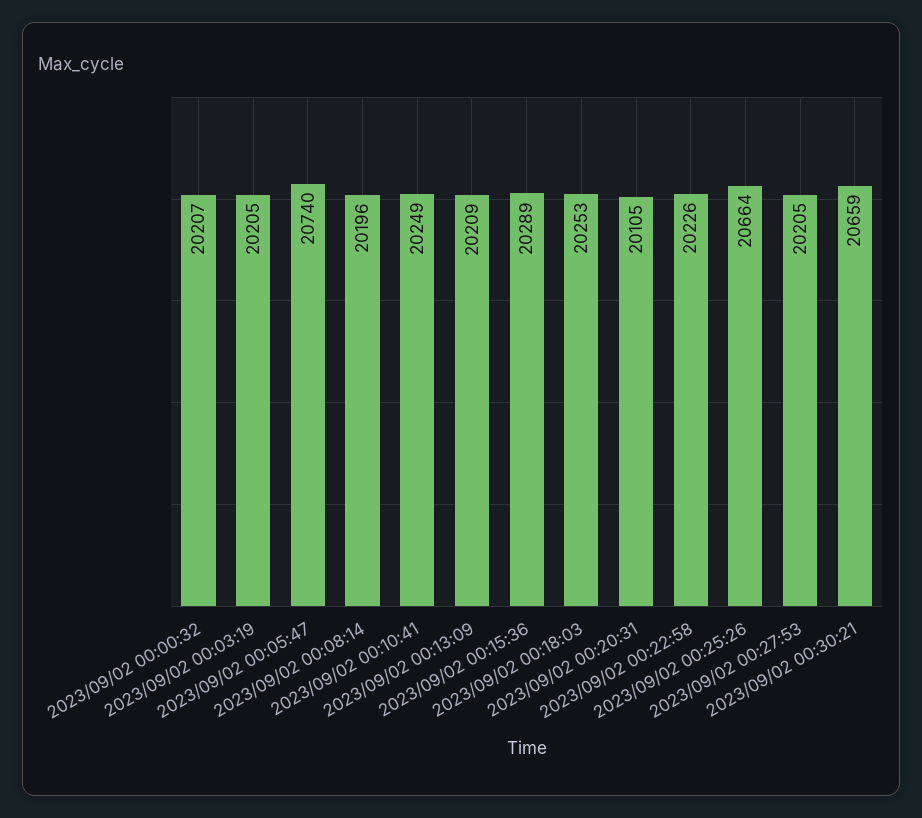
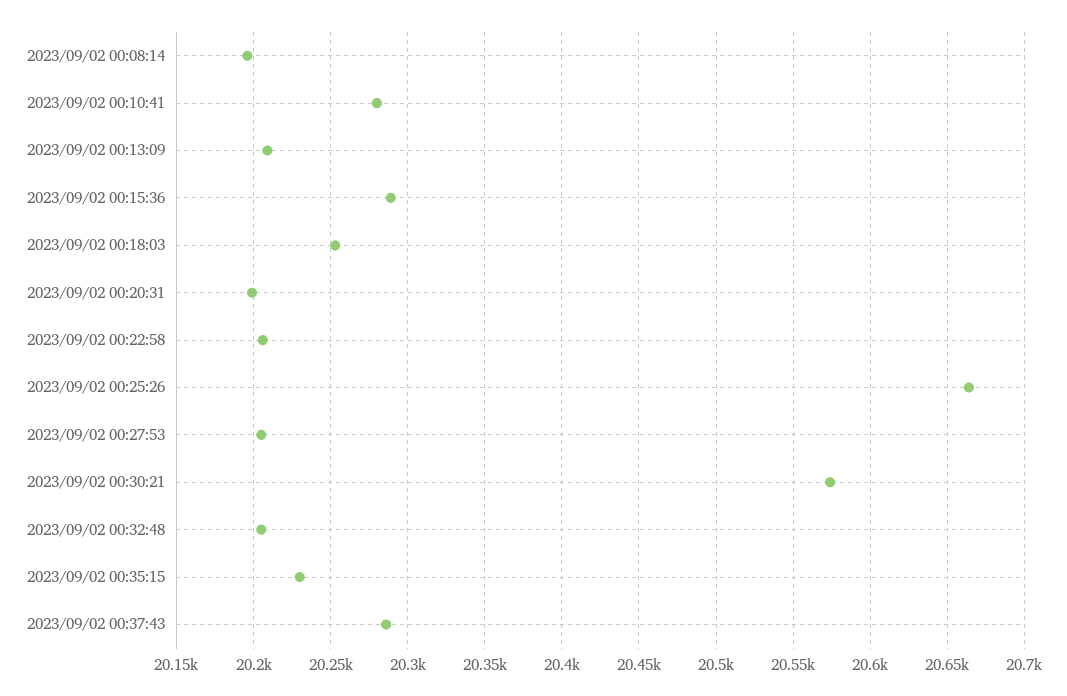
2023/09/02 00:00:32: 20207 -> none
2023/09/02 00:03:19: 20205 -> none
2023/09/02 00:05:47: 20740 -> none
2023/09/02 00:10:41: 20249 -> 20280
2023/09/02 00:20:31: 20105 -> 20200
2023/09/02 00:22:58: 20226 -> 20205
2023/09/02 00:30:21: 20659 -> 20575
2023/09/02 00:32:48: none -> 20205
2023/09/02 00:35:15: none -> 20230
2023/09/02 00:37:43: none -> 20285

